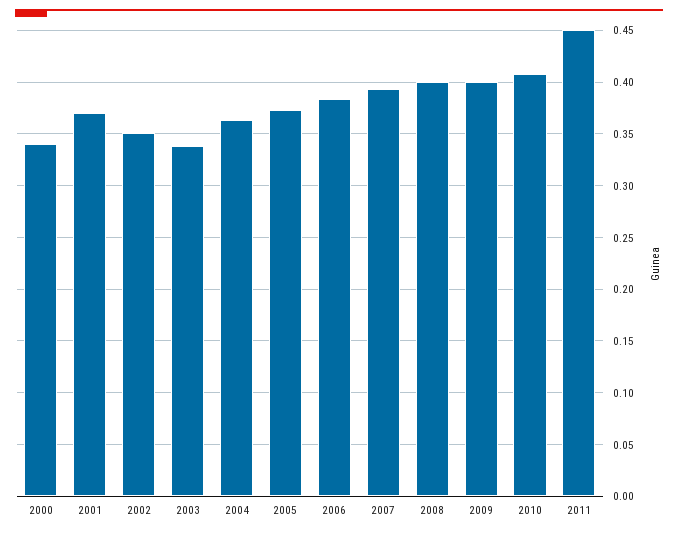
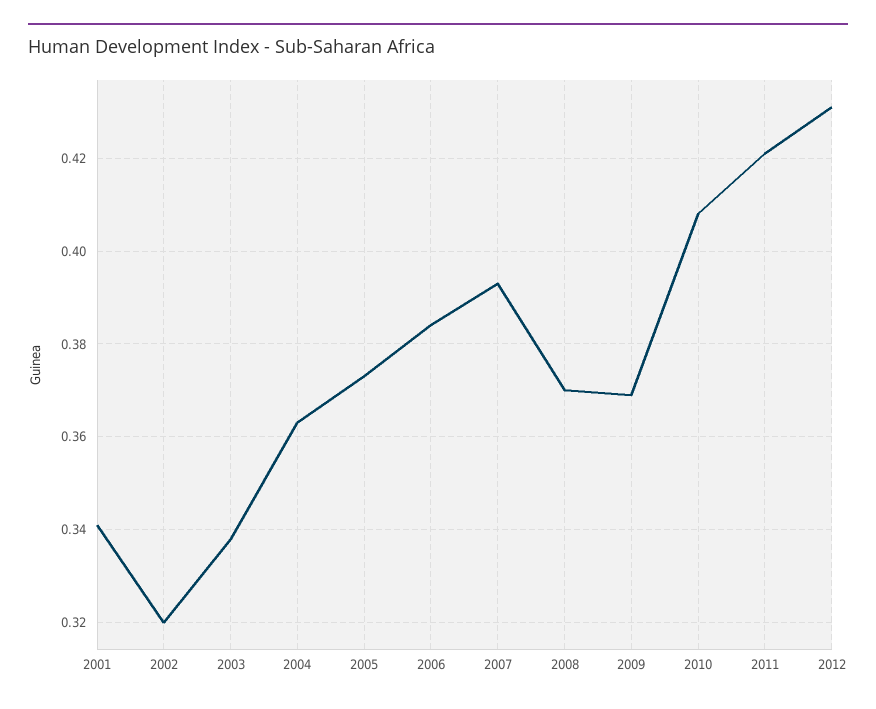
2000: 0.34 -> none
2001: 0.37 -> 0.34
2002: 0.35 -> 0.32
2008: 0.4 -> 0.37
2009: 0.4 -> 0.37
2011: 0.45 -> 0.42
2012: none -> 0.43

